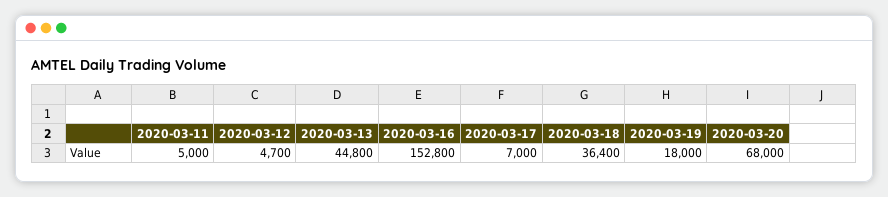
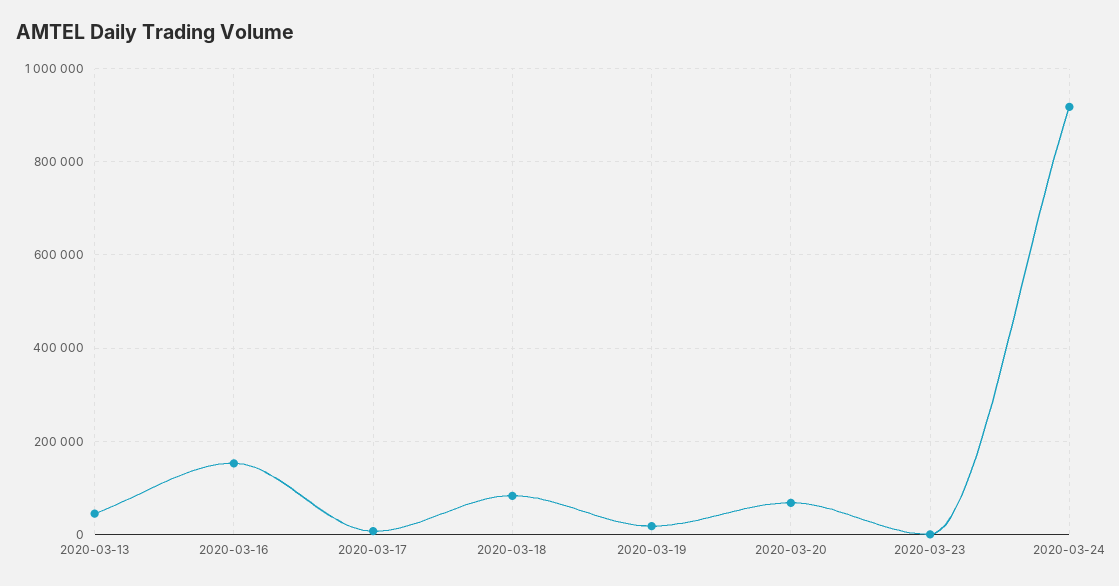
2020-03-11: 5000 -> none
2020-03-12: 4700 -> none
2020-03-18: 36400 -> 80000
2020-03-23: none -> 0
2020-03-24: none -> 920000

